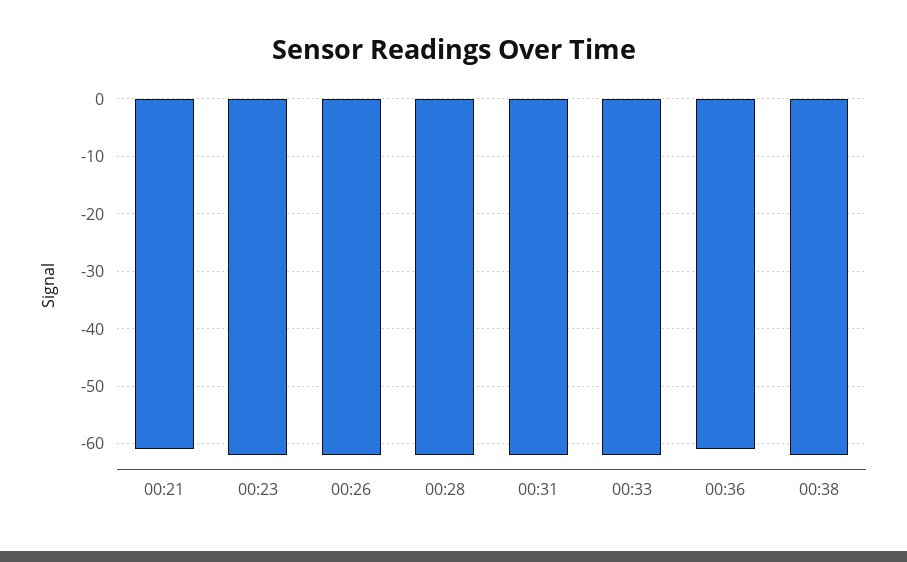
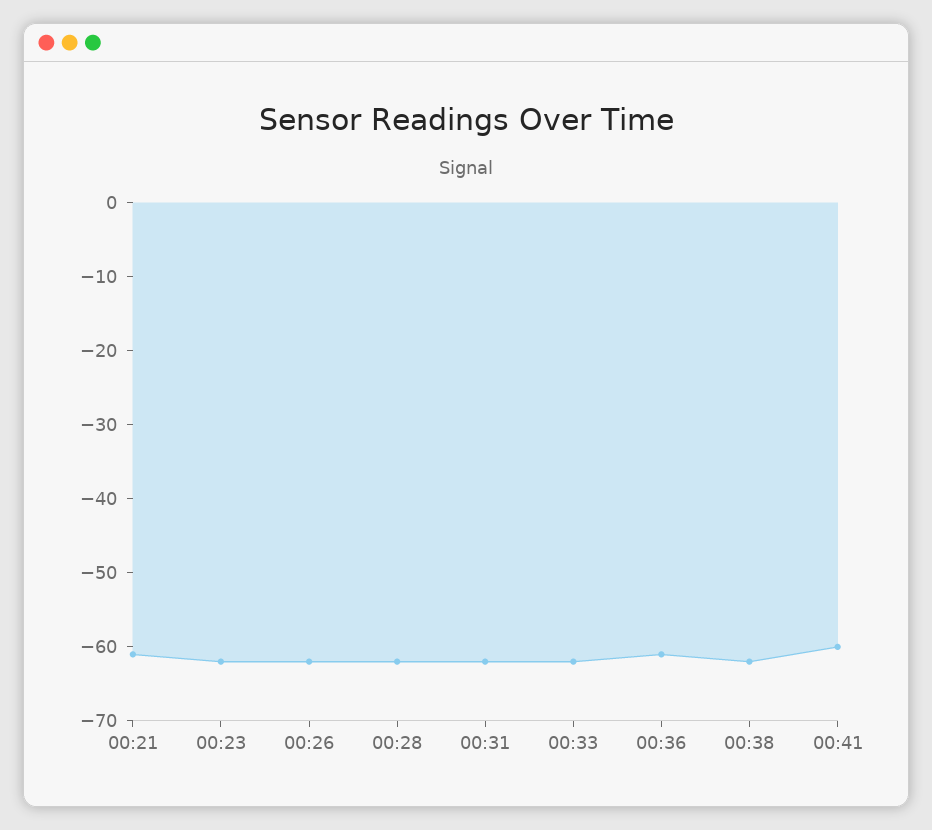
00:41: none -> -60

